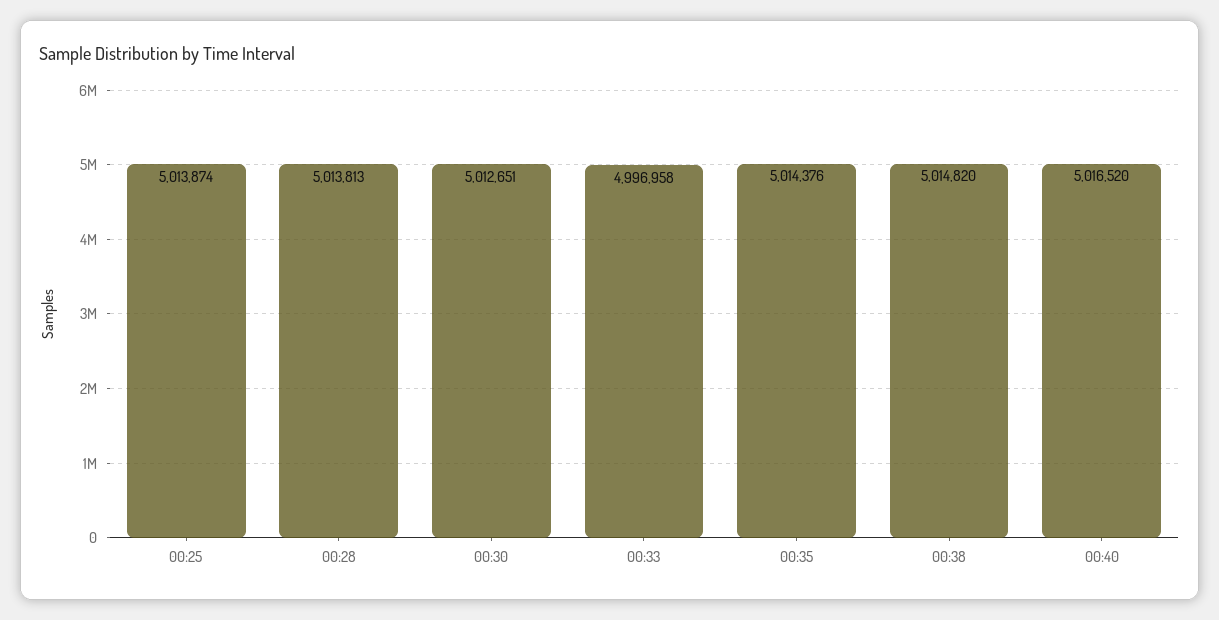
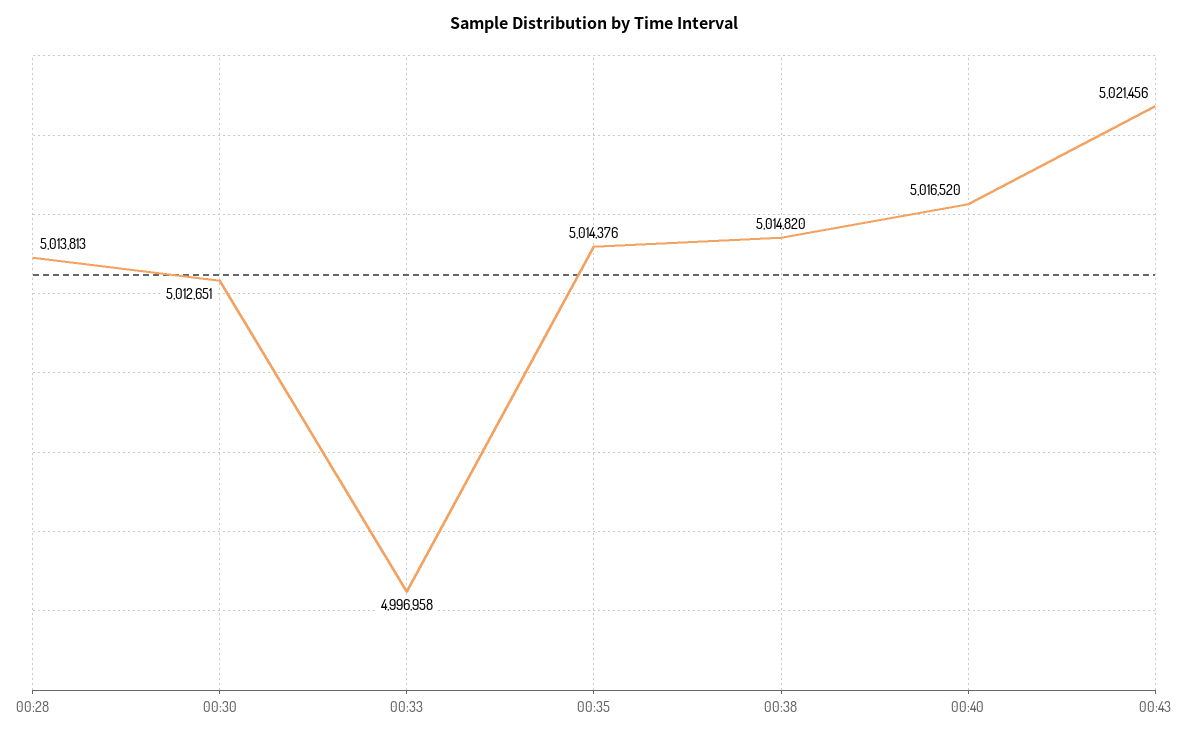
00:25: 5013874 -> none
00:43: none -> 5021456

